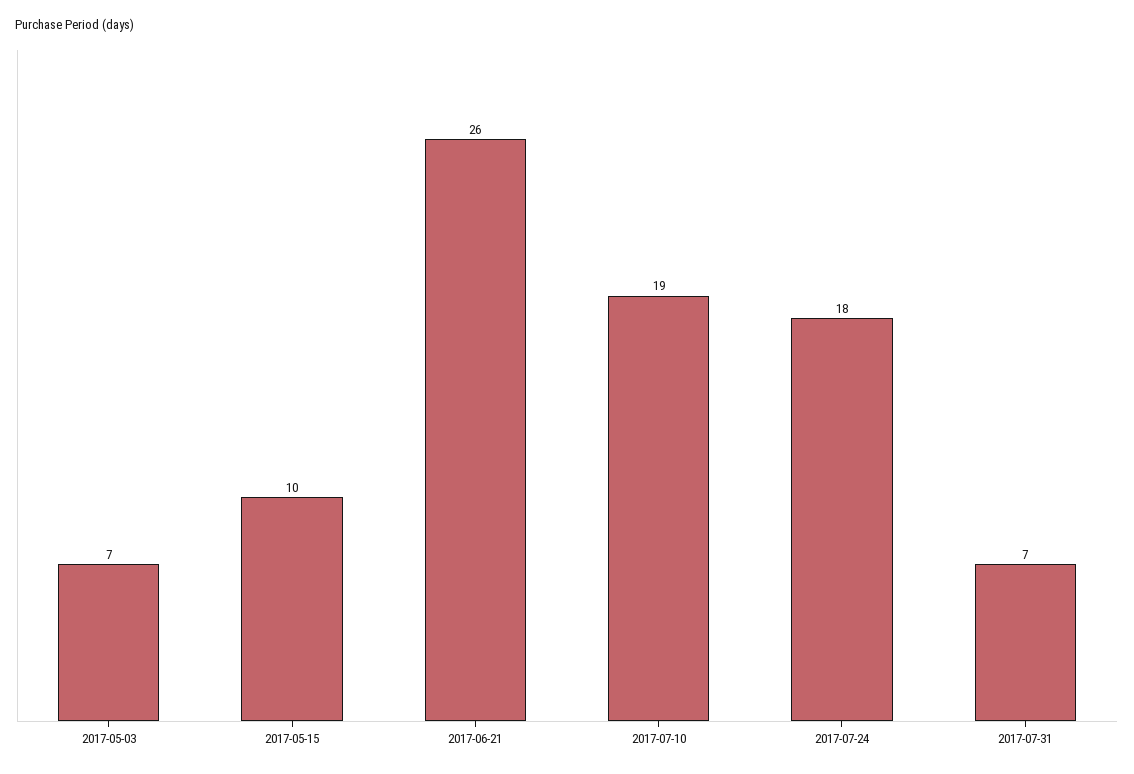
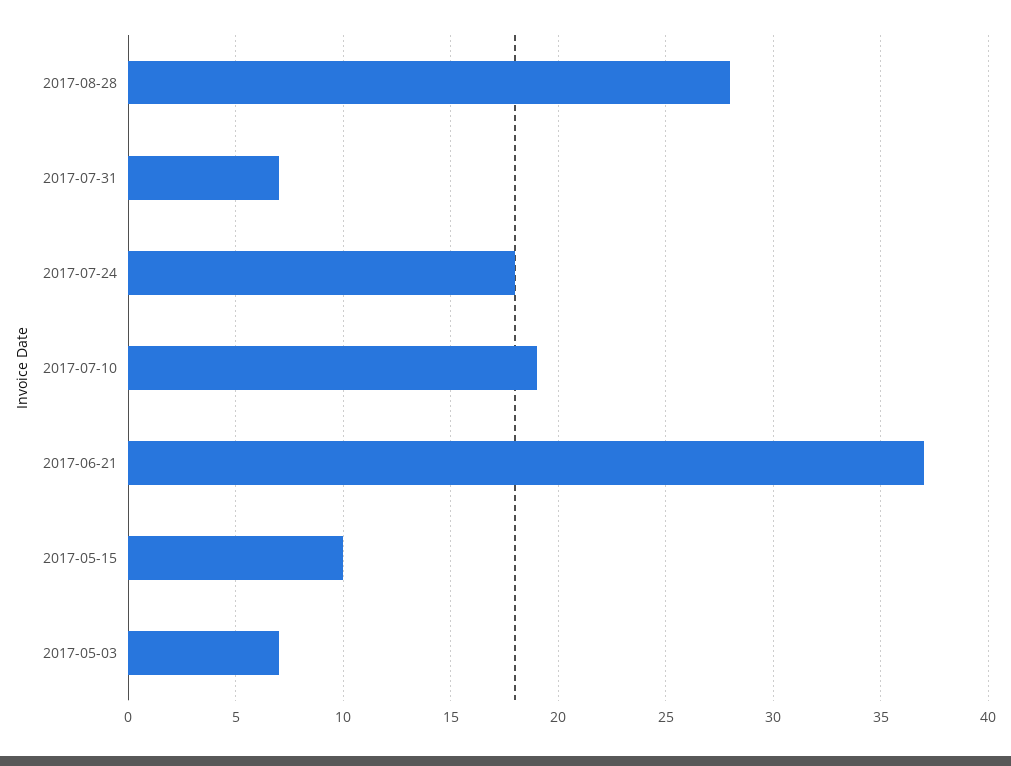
2017-06-21: 26 -> 37
2017-08-28: none -> 28

